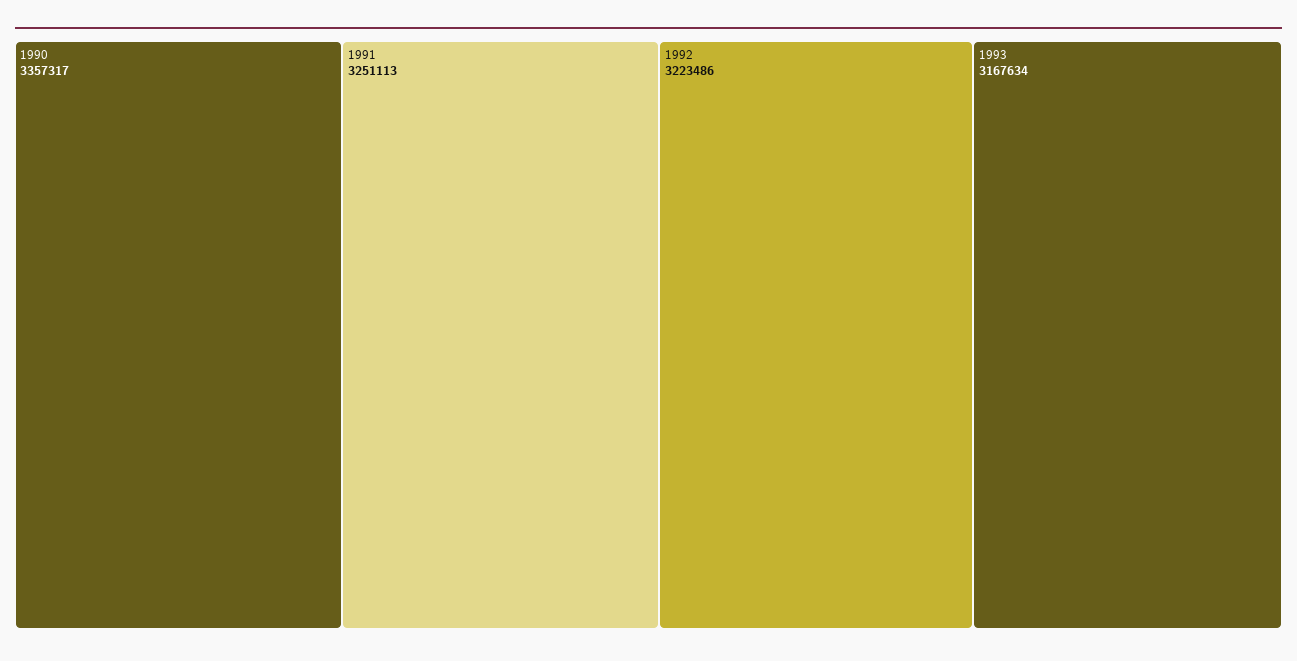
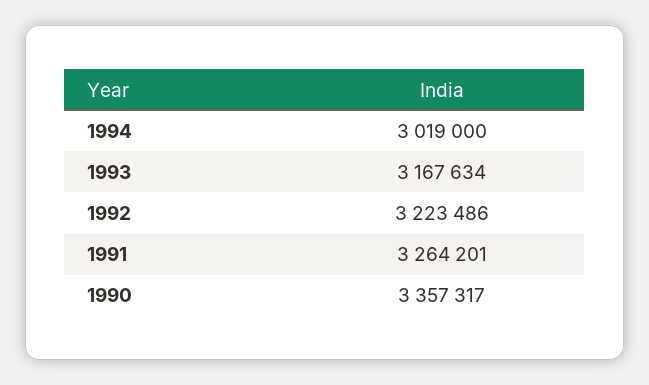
1991: 3251113 -> 3264201
1994: none -> 3019000

